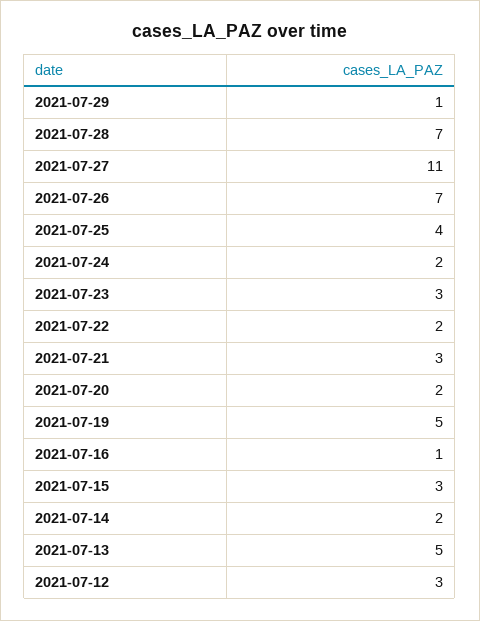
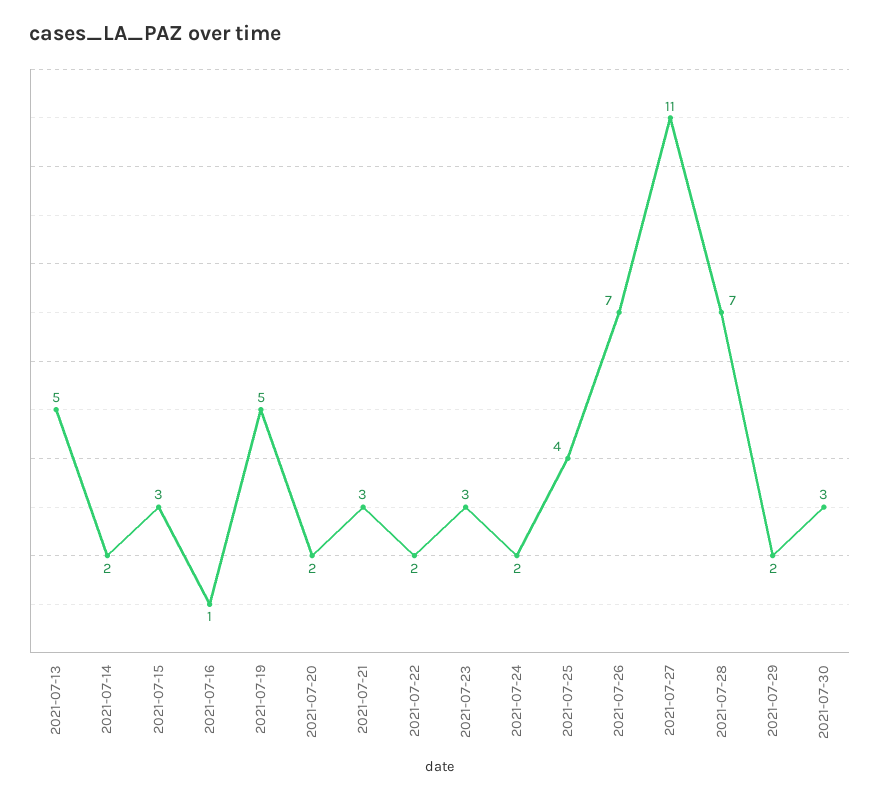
2021-07-29: 1 -> 2
2021-07-12: 3 -> none
2021-07-30: none -> 3

